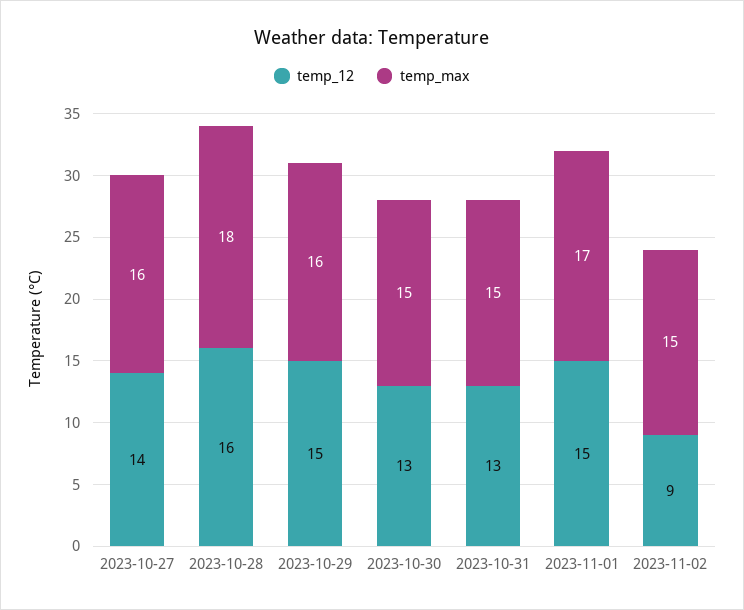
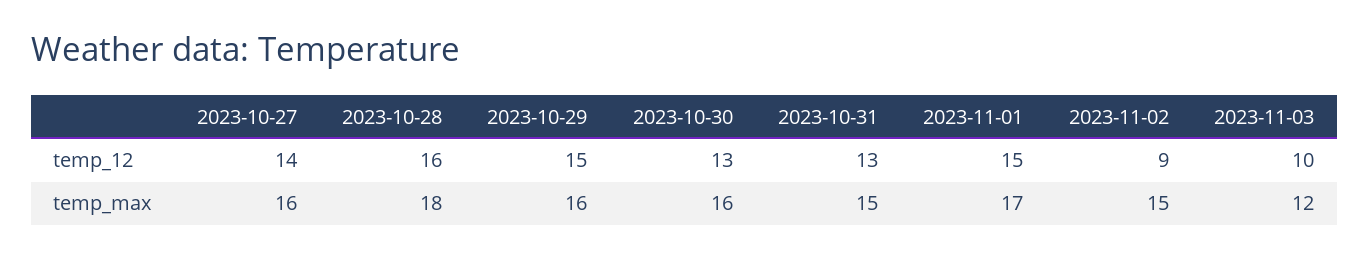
temp_max, 2023-10-30: 15 -> 16
temp_12, 2023-11-03: none -> 10
temp_max, 2023-11-03: none -> 12

